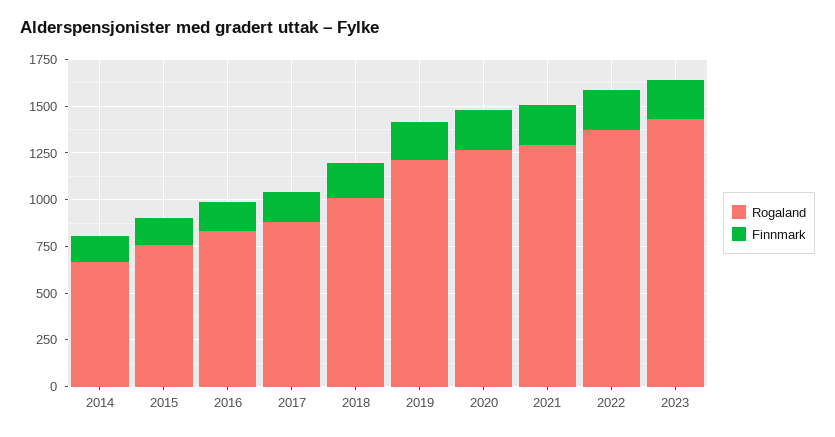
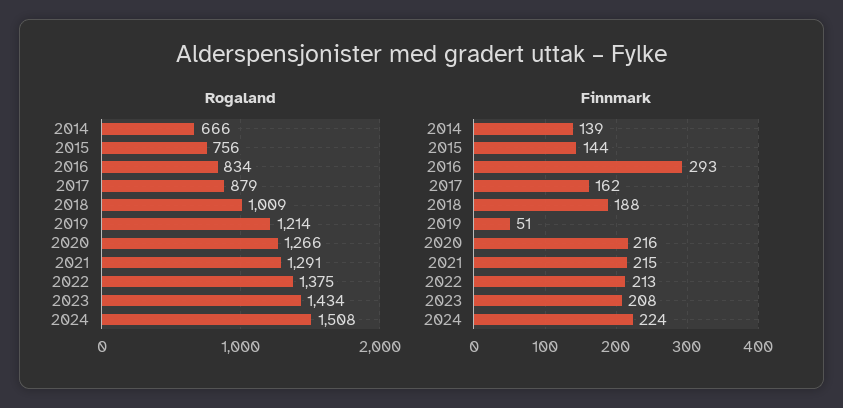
Finnmark, 2016: 150 -> 293
Finnmark, 2019: 200 -> 51
Rogaland, 2024: none -> 1508
Finnmark, 2024: none -> 224

